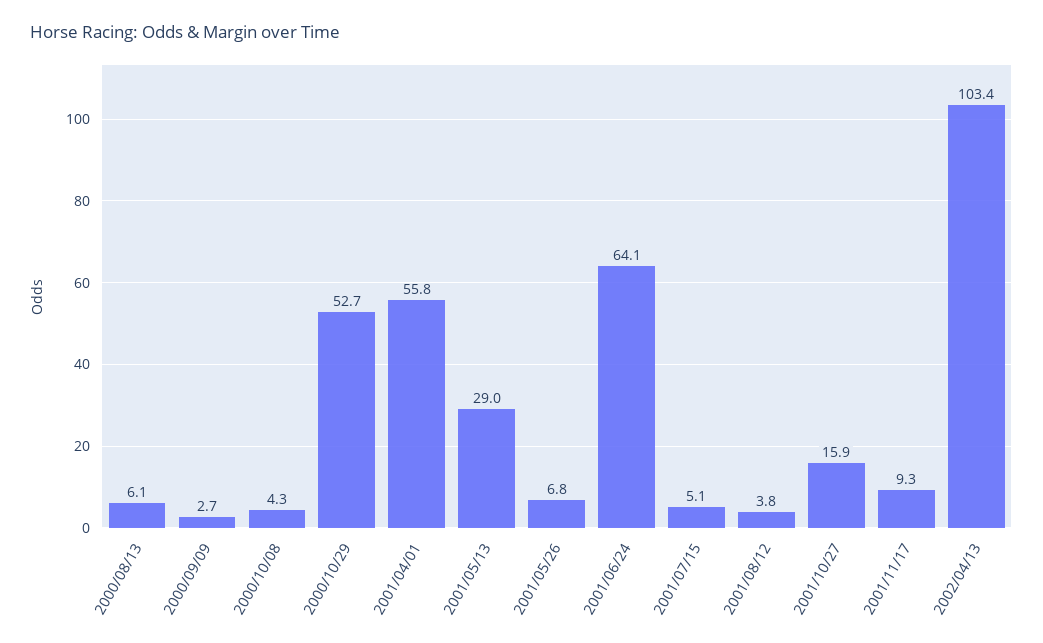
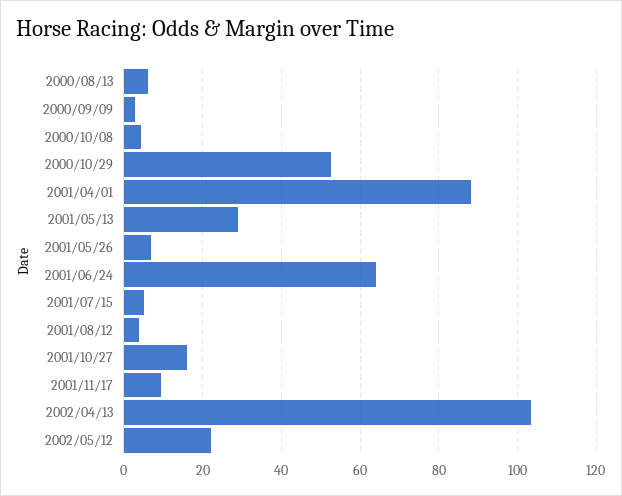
2001/04/01: 55.8 -> 88
2002/05/12: none -> 22

